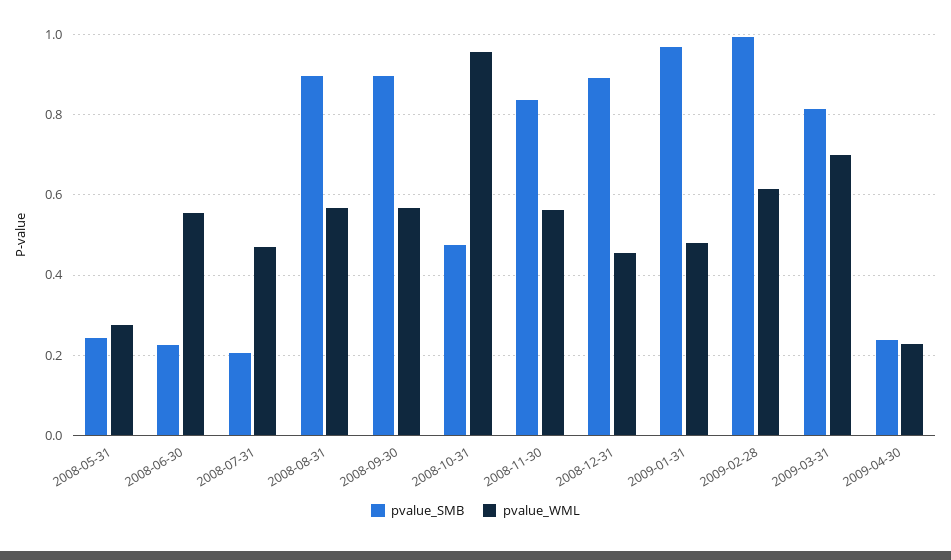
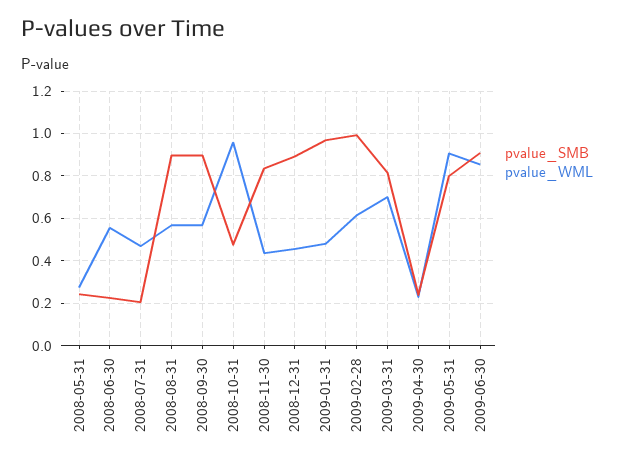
pvalue_WML, 2008-11-30: 0.56 -> 0.45
pvalue_SMB, 2009-05-31: none -> 0.8
pvalue_WML, 2009-05-31: none -> 0.9
pvalue_SMB, 2009-06-30: none -> 0.9
pvalue_WML, 2009-06-30: none -> 0.85

